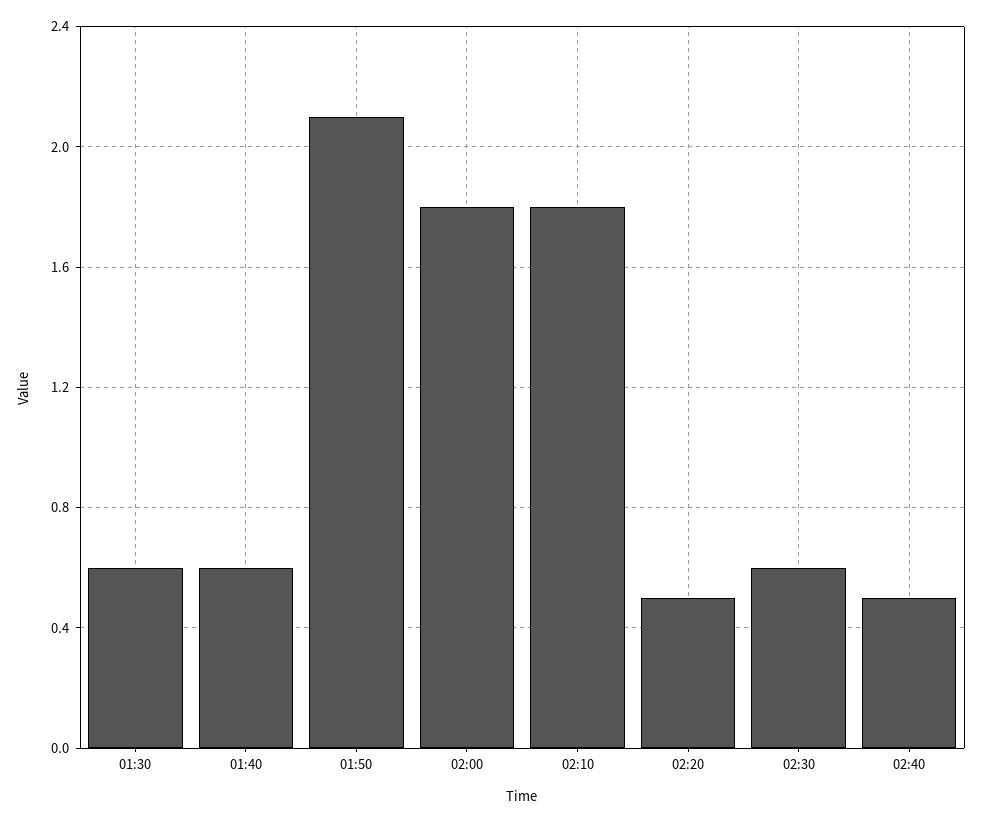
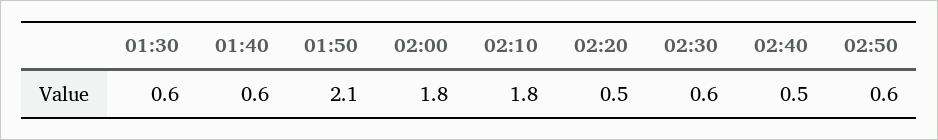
02:50: none -> 0.6

